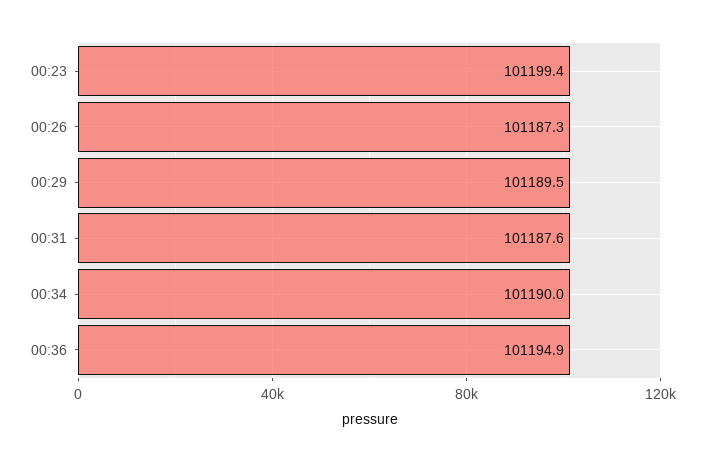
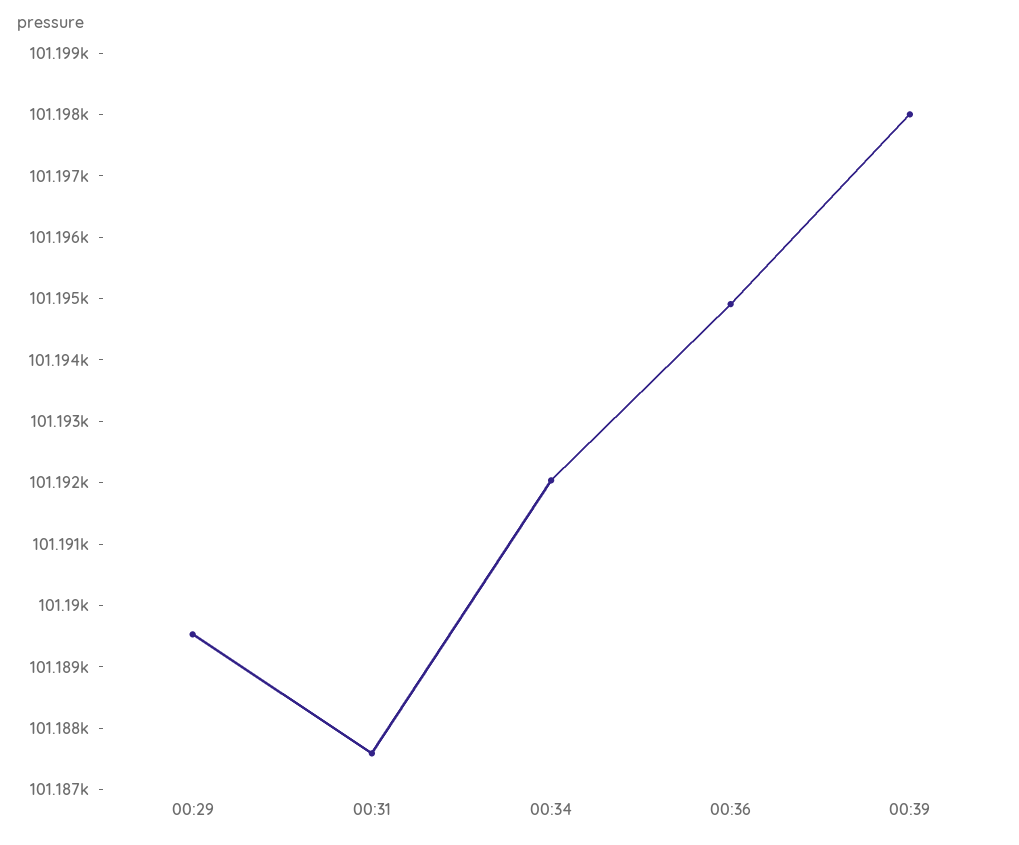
00:23: 101199.4 -> none
00:26: 101187.3 -> none
00:34: 101190 -> 101192
00:39: none -> 101198

